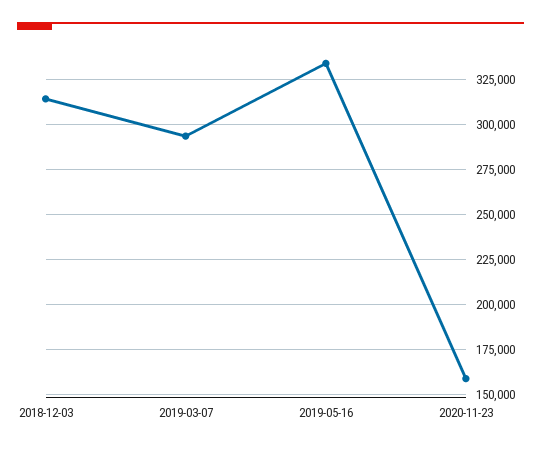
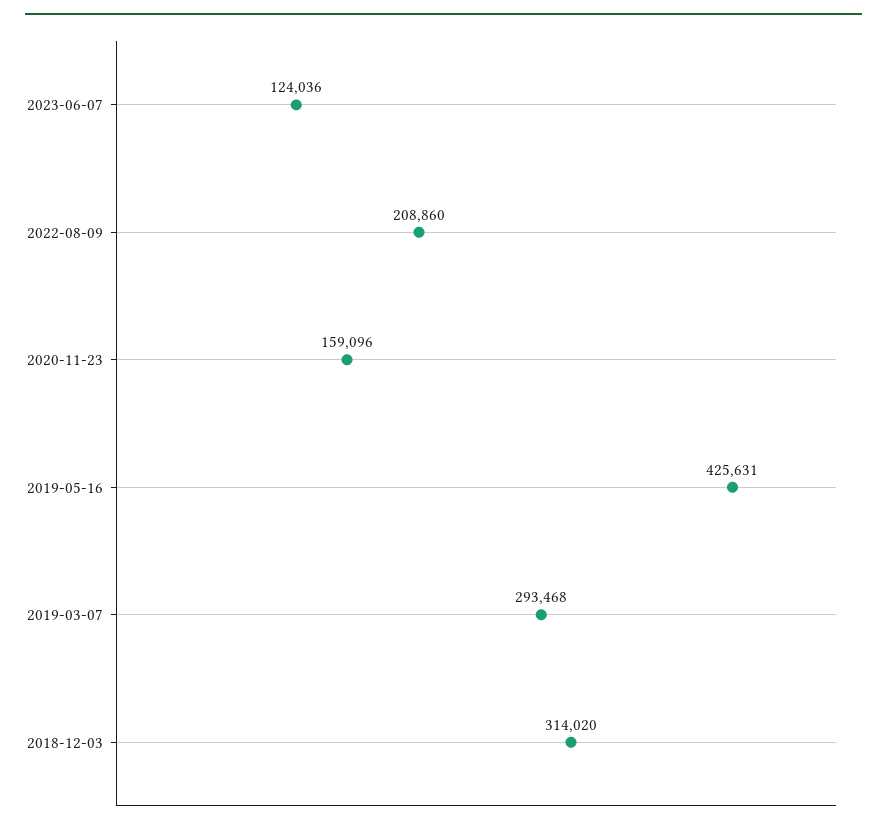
2019-05-16: 335000 -> 425631
2023-06-07: none -> 124036
2022-08-09: none -> 208860

